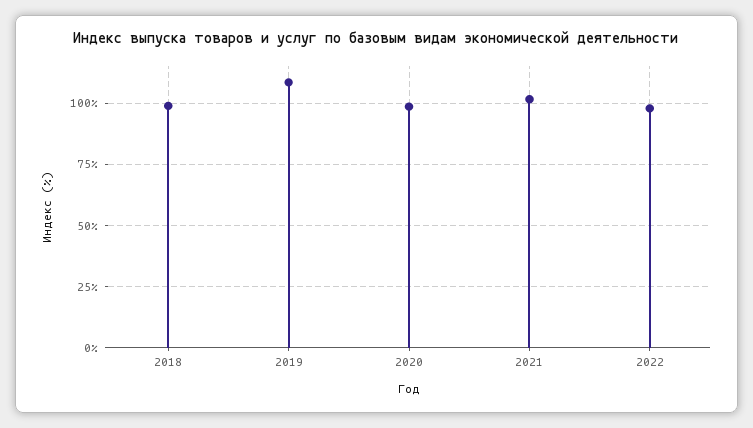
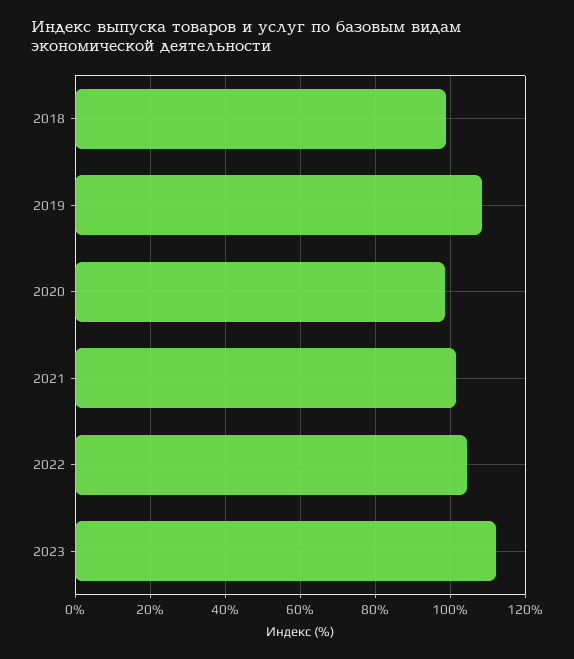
2022: 97.5 -> 104
2023: none -> 112

